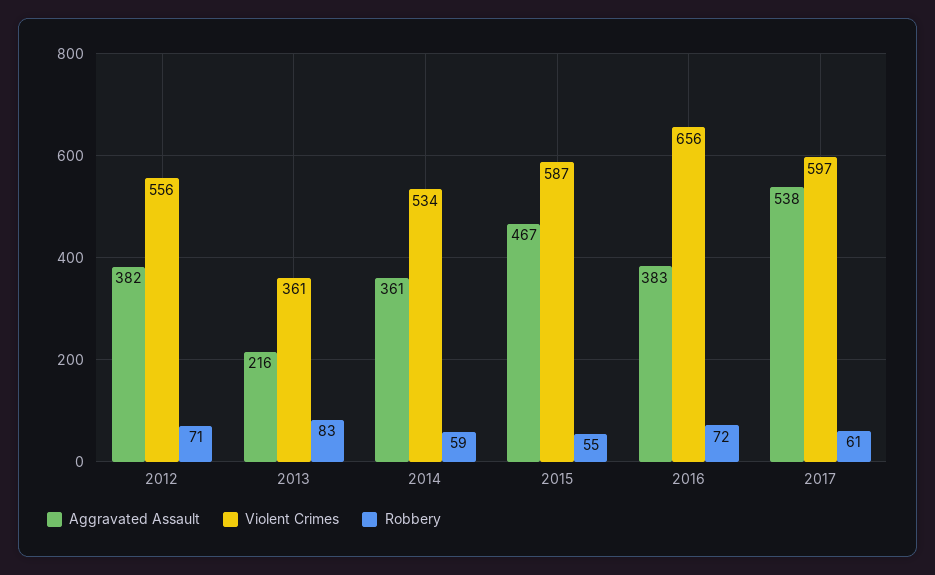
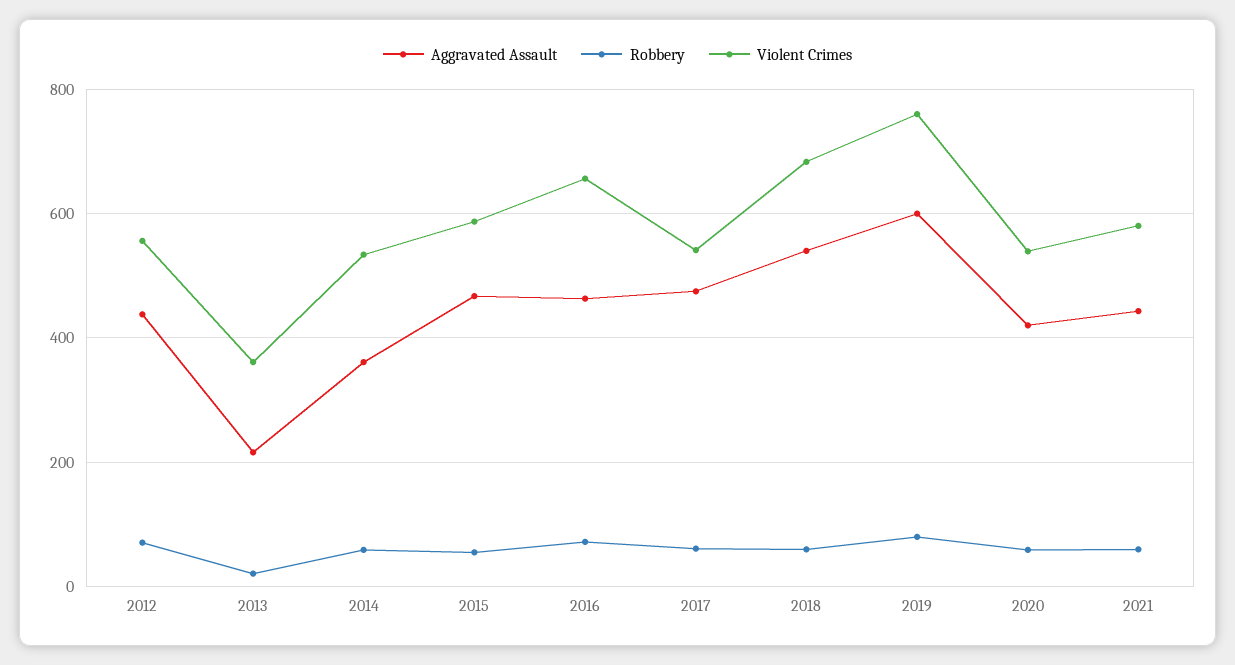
Aggravated Assault, 2012: 382 -> 440
Robbery, 2013: 83 -> 20
Aggravated Assault, 2016: 383 -> 460
Aggravated Assault, 2017: 538 -> 480
Violent Crimes, 2017: 597 -> 540
Aggravated Assault, 2018: none -> 540
Robbery, 2018: none -> 60
Violent Crimes, 2018: none -> 680
Aggravated Assault, 2019: none -> 600
Robbery, 2019: none -> 80
Violent Crimes, 2019: none -> 760
Aggravated Assault, 2020: none -> 420
Robbery, 2020: none -> 60
Violent Crimes, 2020: none -> 540
Aggravated Assault, 2021: none -> 440
Robbery, 2021: none -> 60
Violent Crimes, 2021: none -> 580

